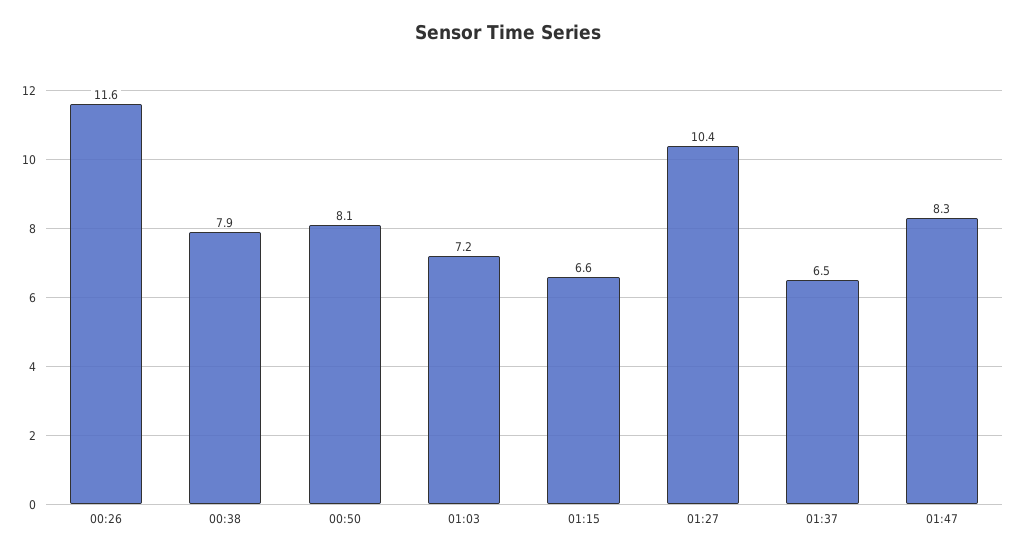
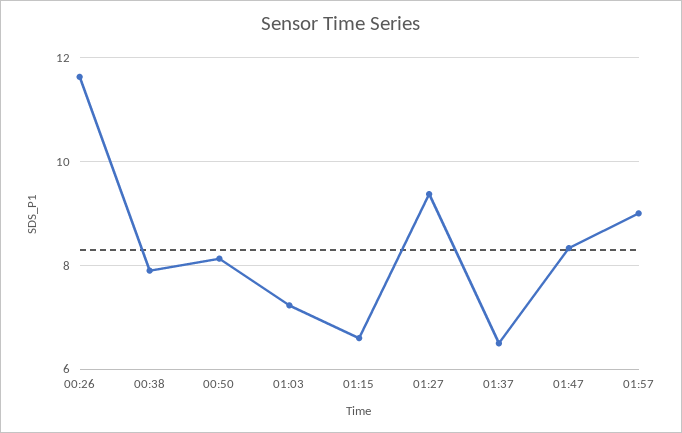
01:27: 10.4 -> 9.4
01:57: none -> 9

